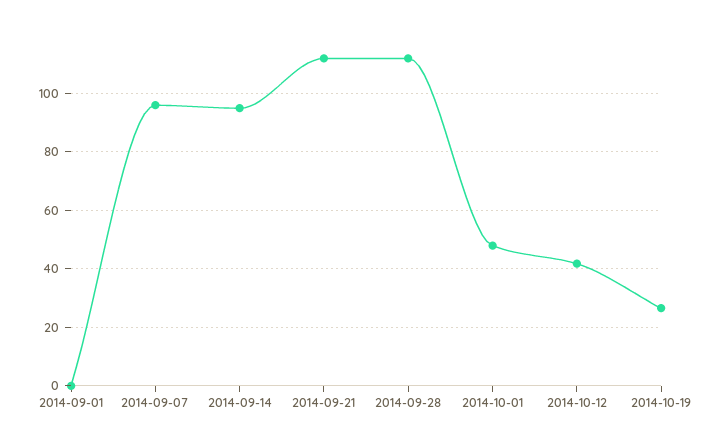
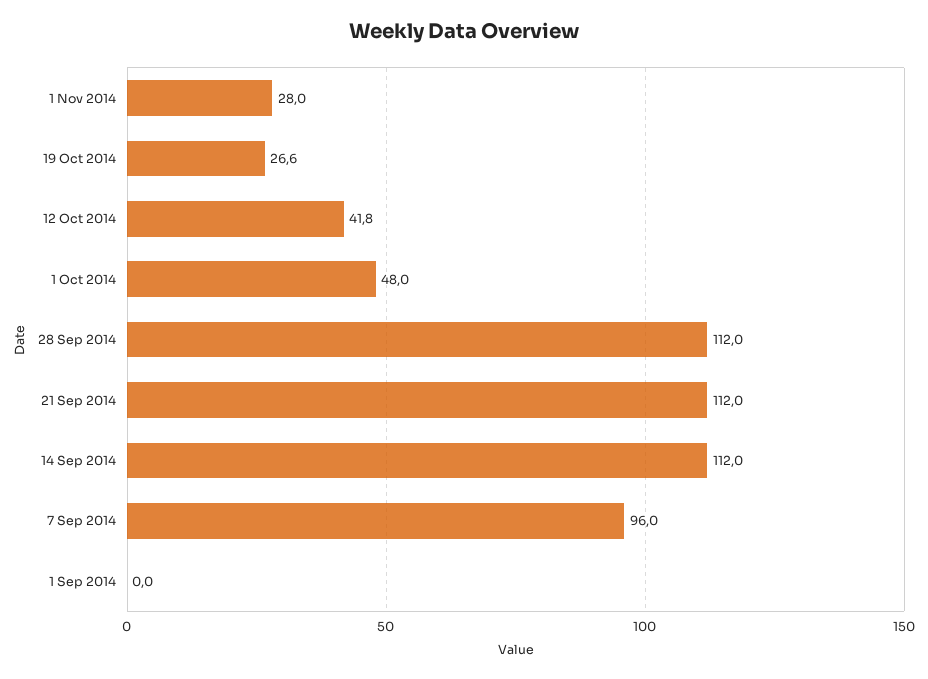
2014-09-14: 95 -> 112
1 Nov 2014: none -> 28

